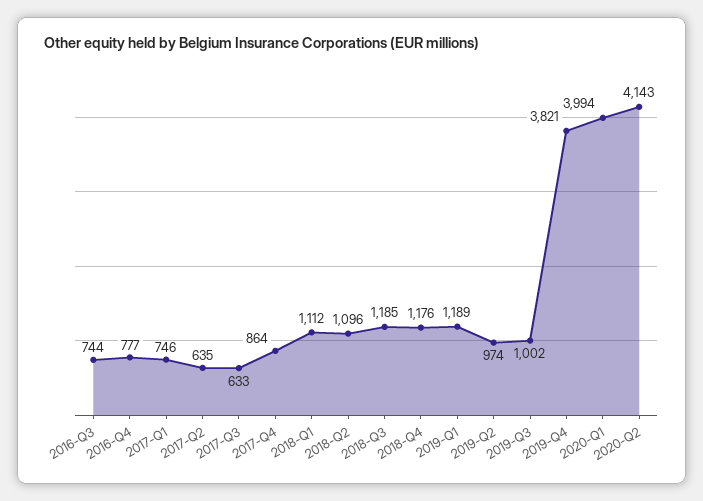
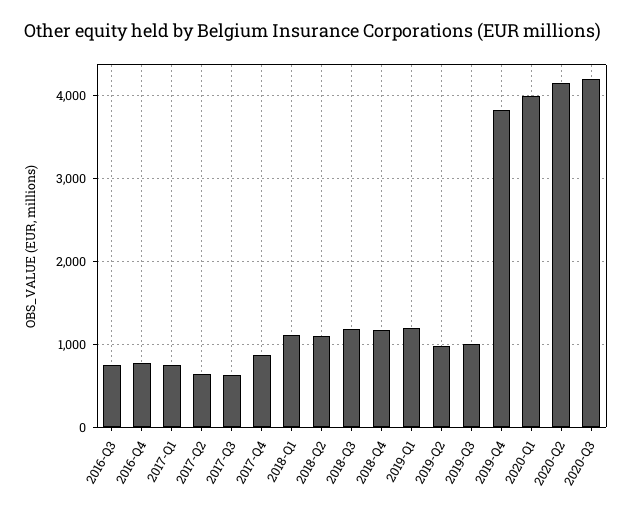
2020-Q3: none -> 4200

